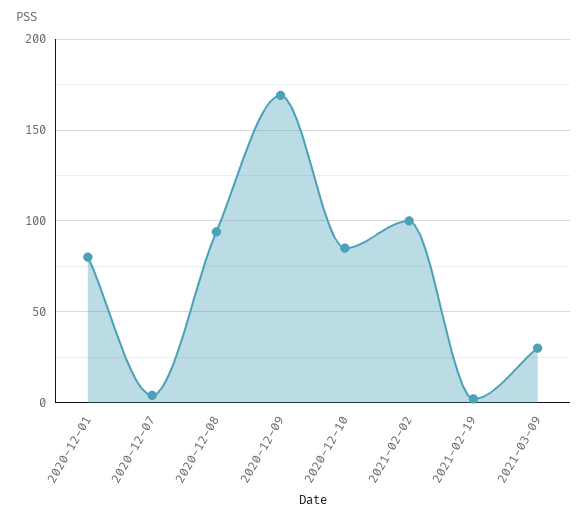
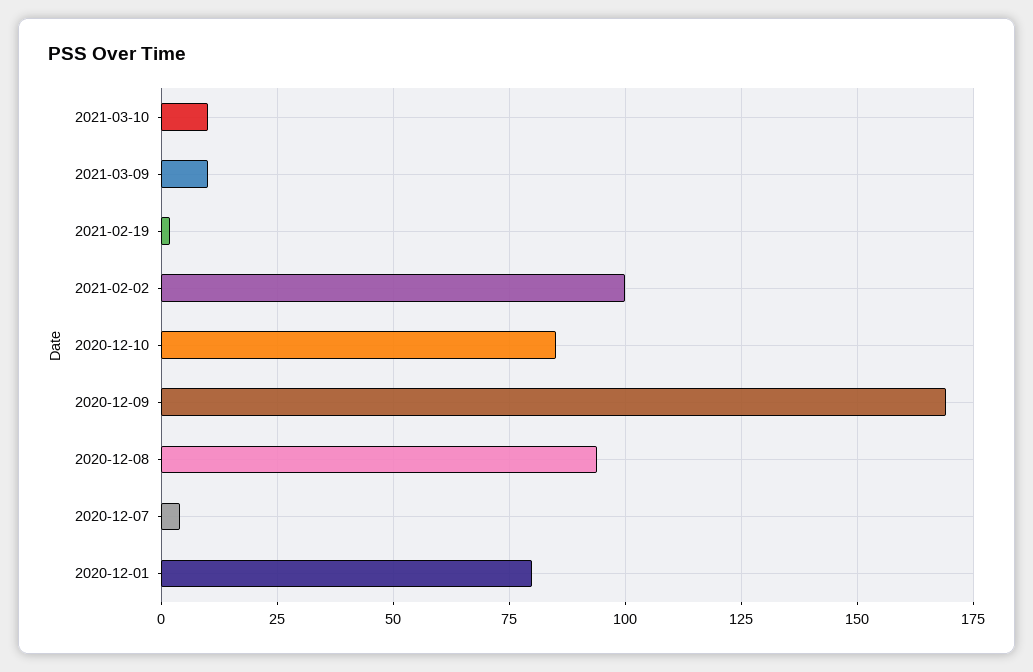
2021-03-09: 30 -> 10
2021-03-10: none -> 10

